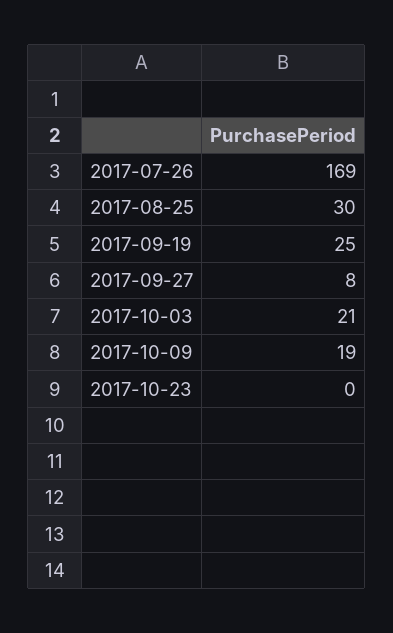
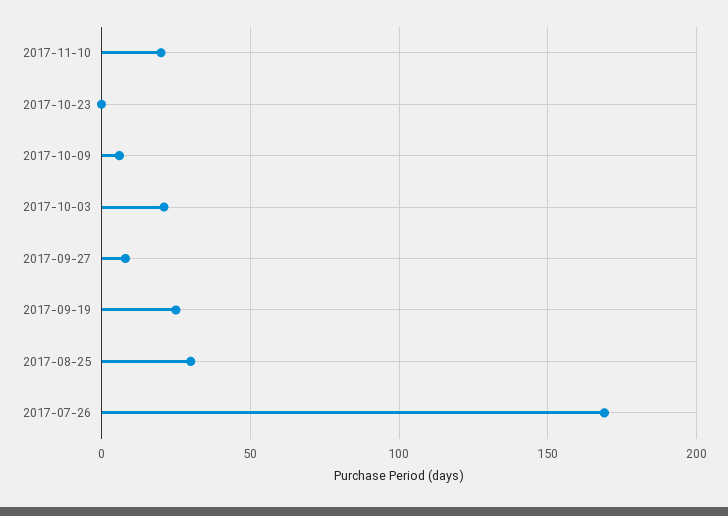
2017-10-09: 19 -> 5
2017-11-10: none -> 20

